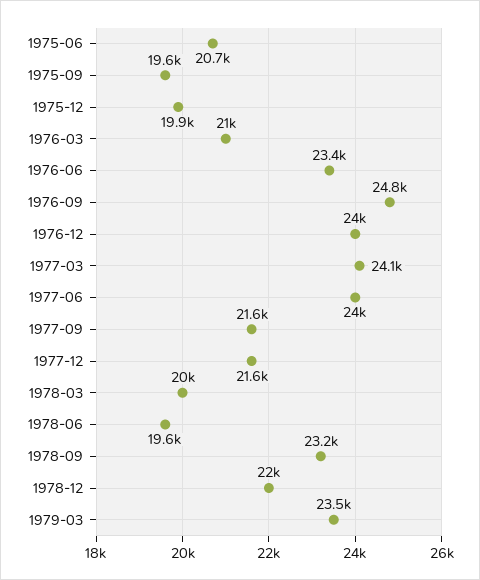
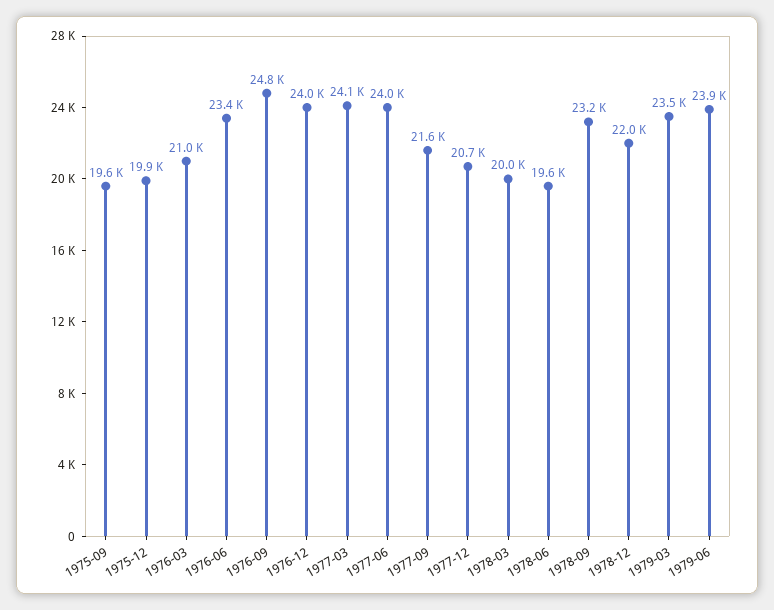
1975-06: 20700 -> none
1977-12: 21600 -> 20700
1979-06: none -> 23900

